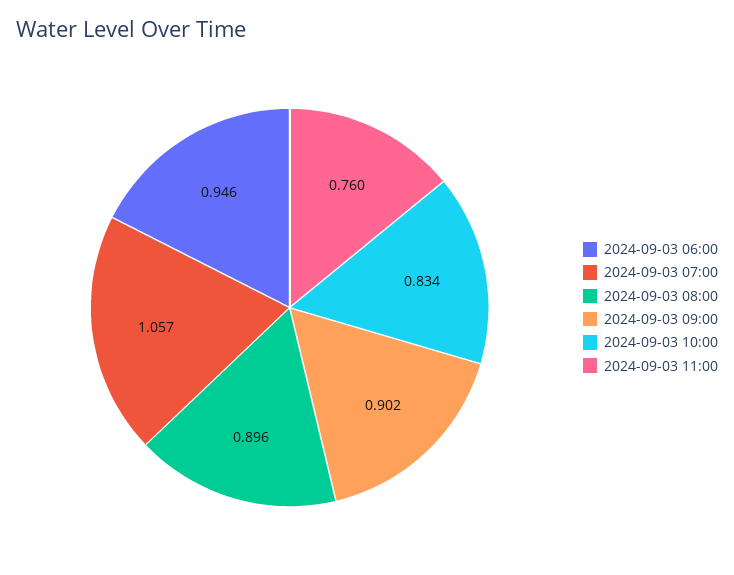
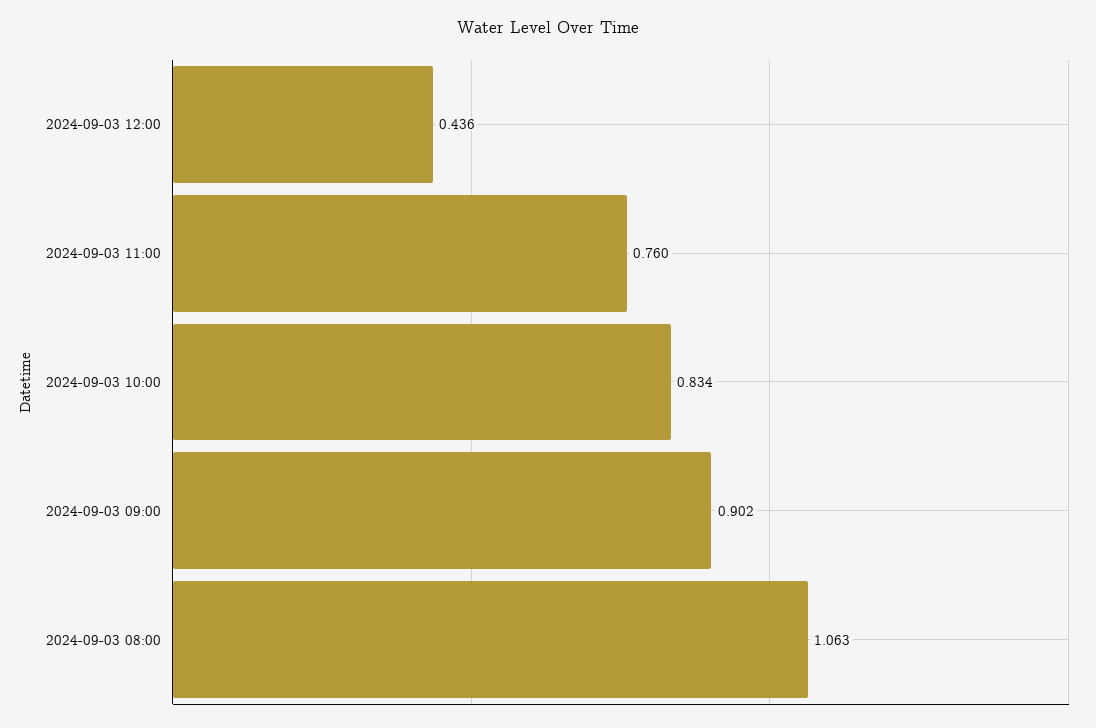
2024-09-03 06:00: 0.946 -> none
2024-09-03 07:00: 1.057 -> none
2024-09-03 08:00: 0.896 -> 1.063
2024-09-03 12:00: none -> 0.436

